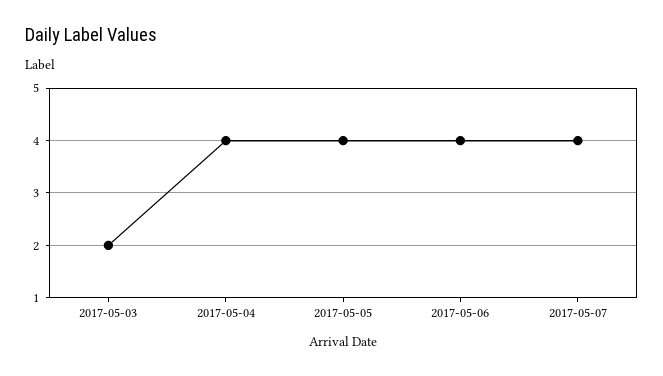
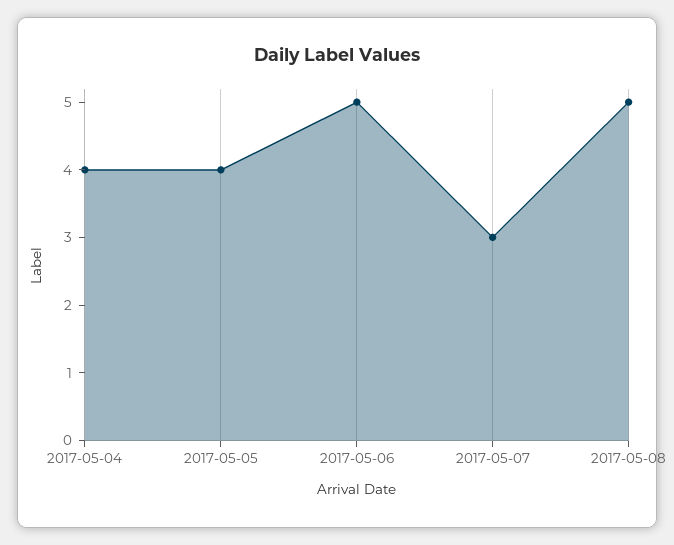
2017-05-03: 2 -> none
2017-05-06: 4 -> 5
2017-05-07: 4 -> 3
2017-05-08: none -> 5

